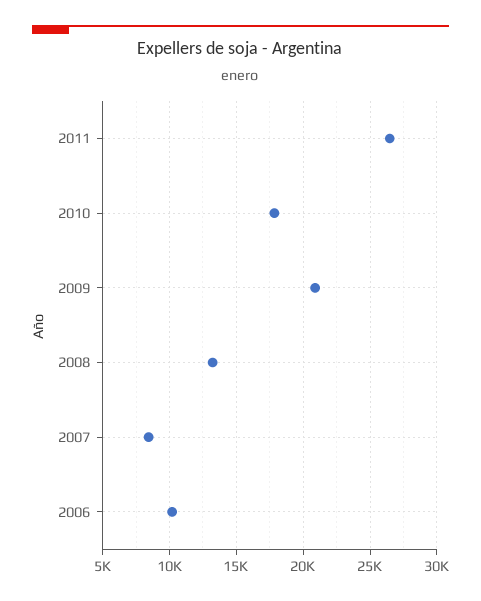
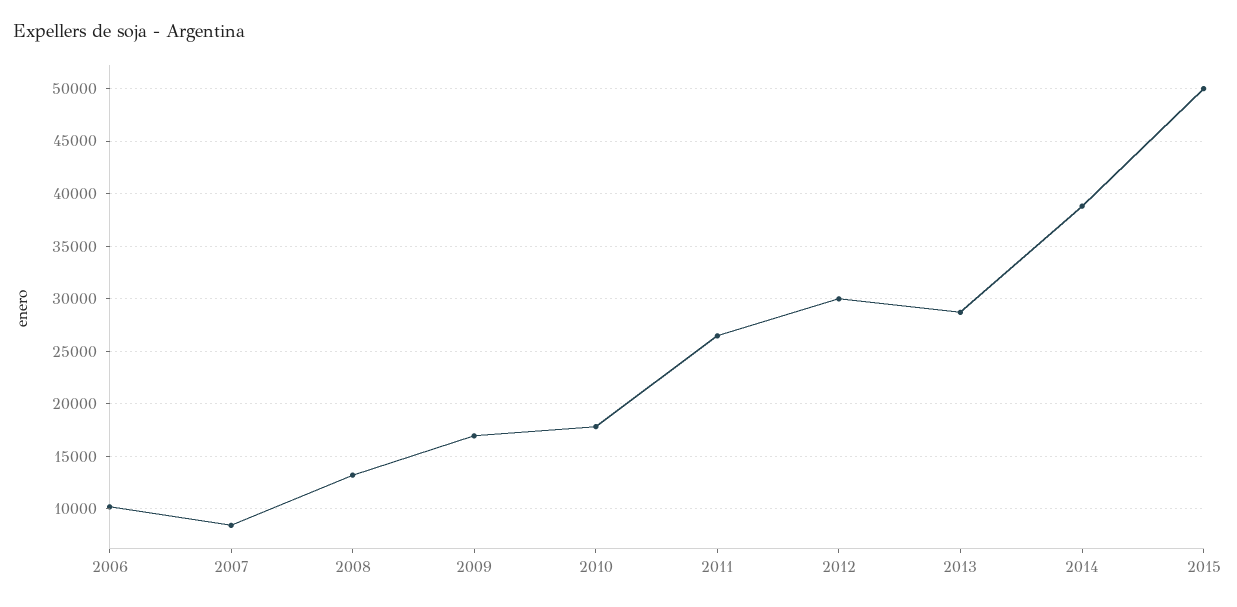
2009: 21000 -> 17000
2012: none -> 30000
2013: none -> 29000
2014: none -> 39000
2015: none -> 50000

